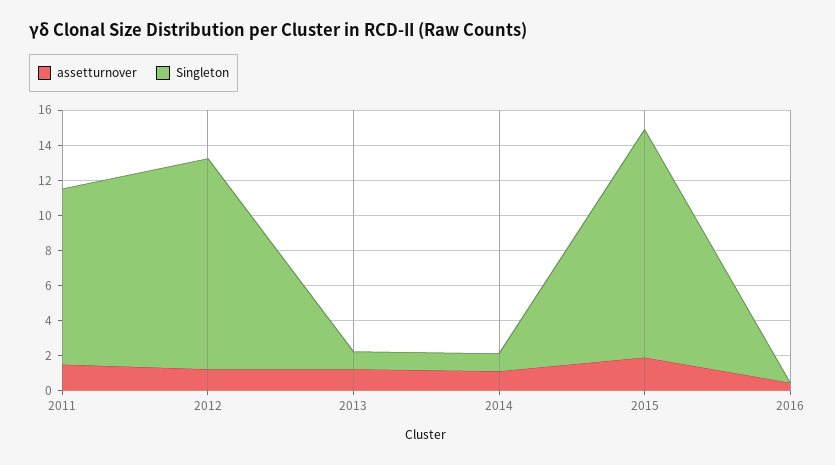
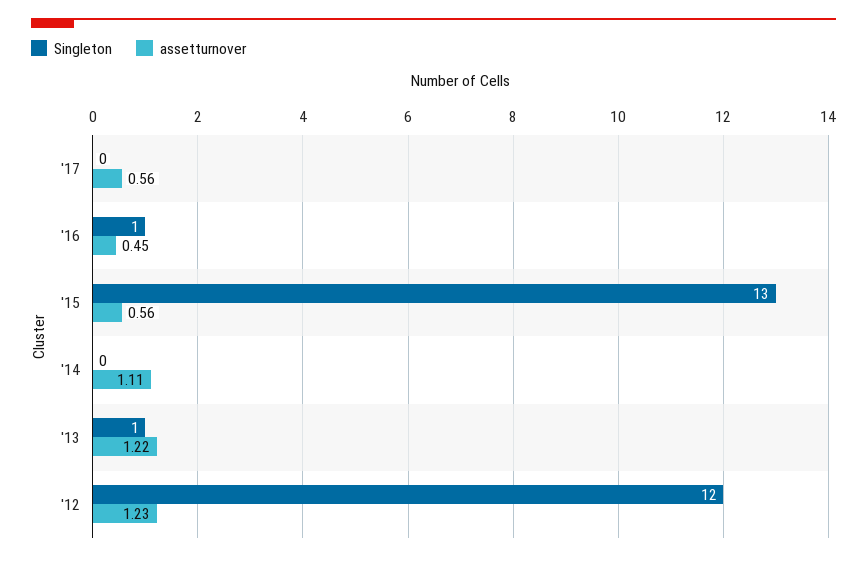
assetturnover, 2011: 1.5 -> none
Singleton, 2011: 10 -> none
Singleton, 2014: 1 -> 0
assetturnover, 2015: 2 -> 0.56
Singleton, 2016: 0 -> 1
Singleton, '17: none -> 0
assetturnover, '17: none -> 0.56

